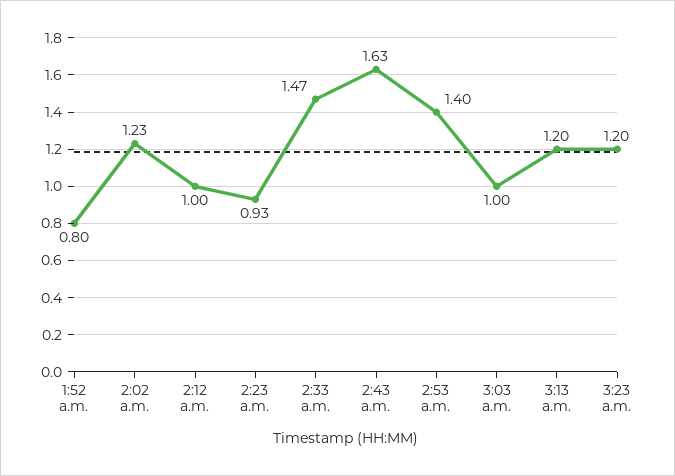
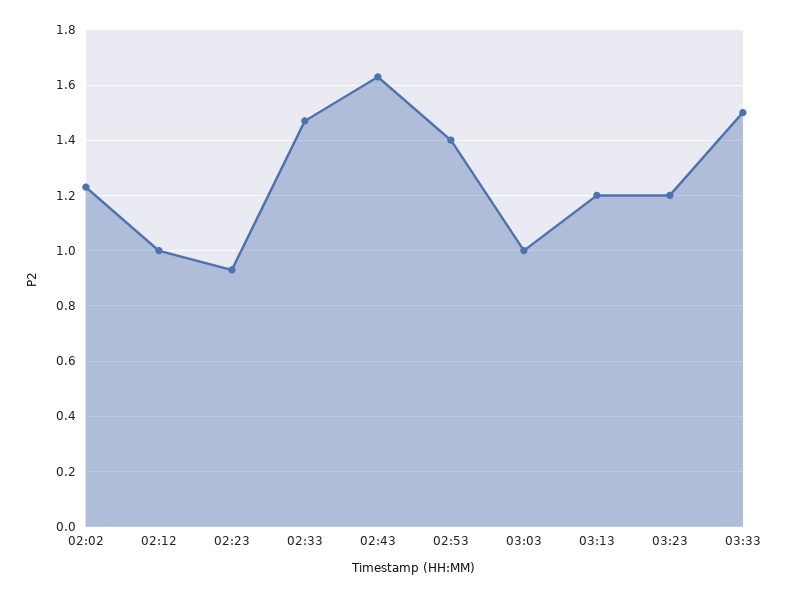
1:52 a.m.: 0.8 -> none
03:33: none -> 1.5

